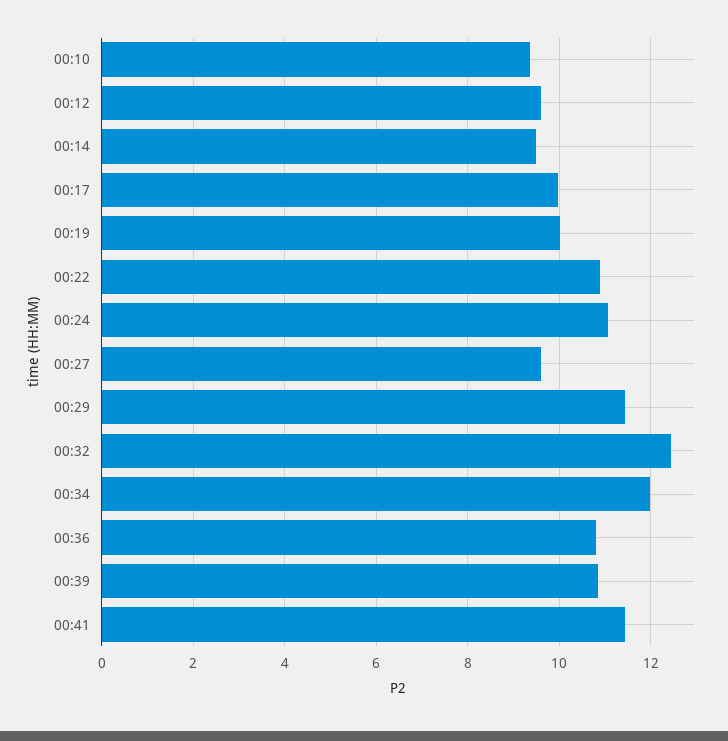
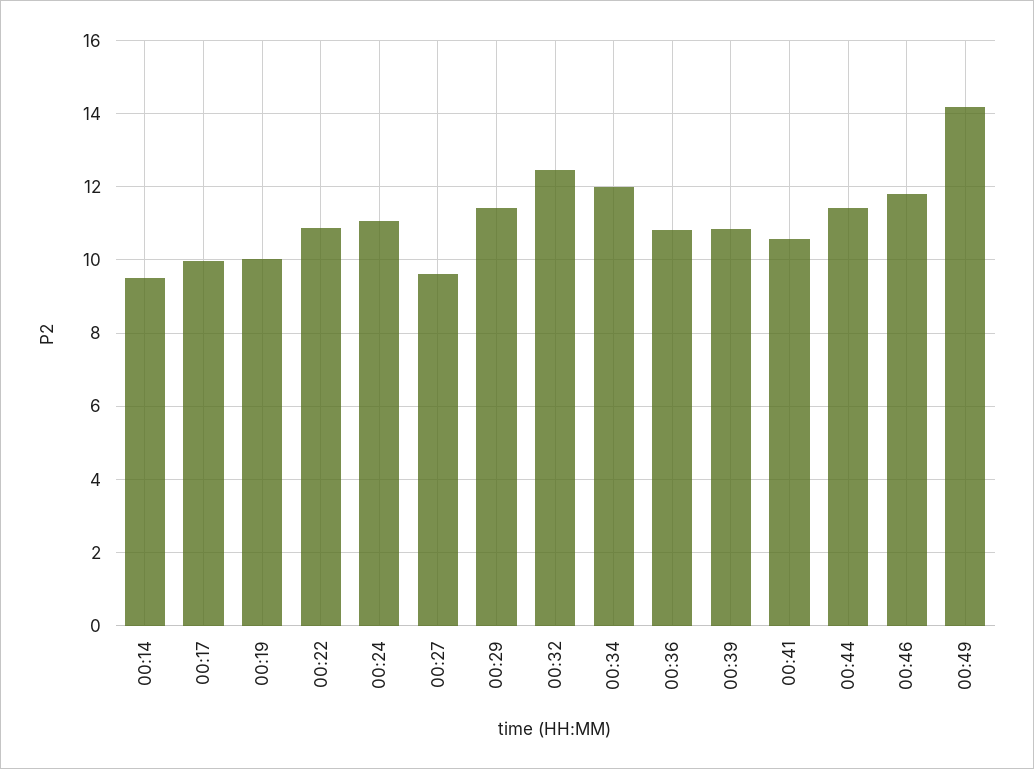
00:10: 9.4 -> none
00:12: 9.6 -> none
00:41: 11.4 -> 10.6
00:44: none -> 11.4
00:46: none -> 11.8
00:49: none -> 14.2

